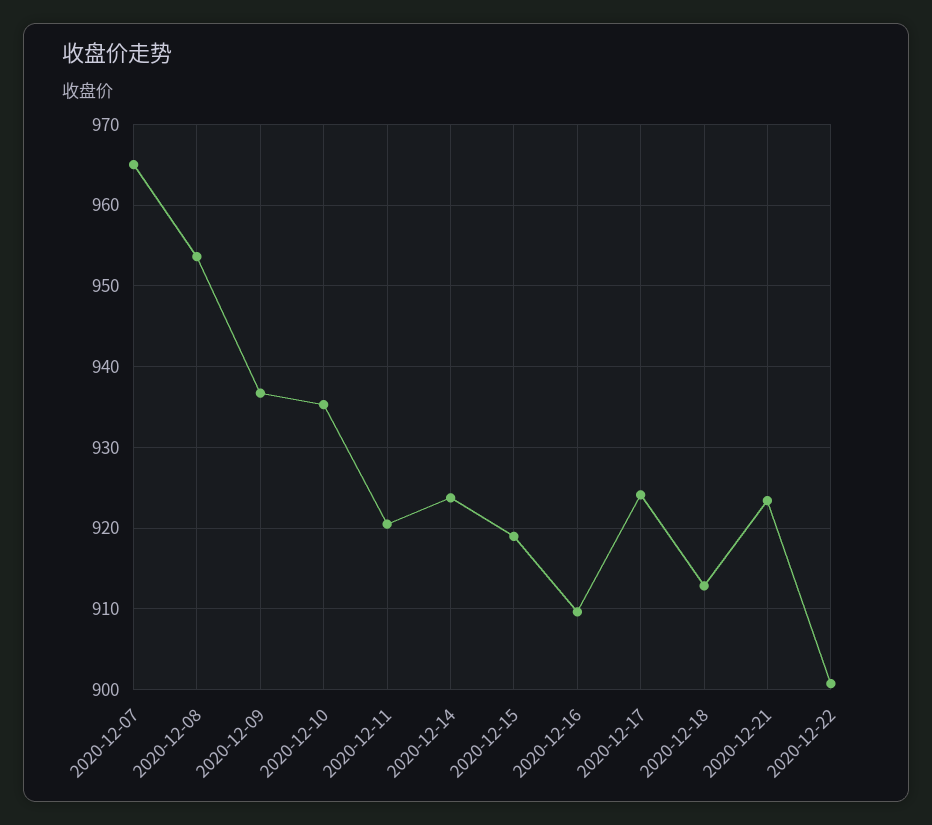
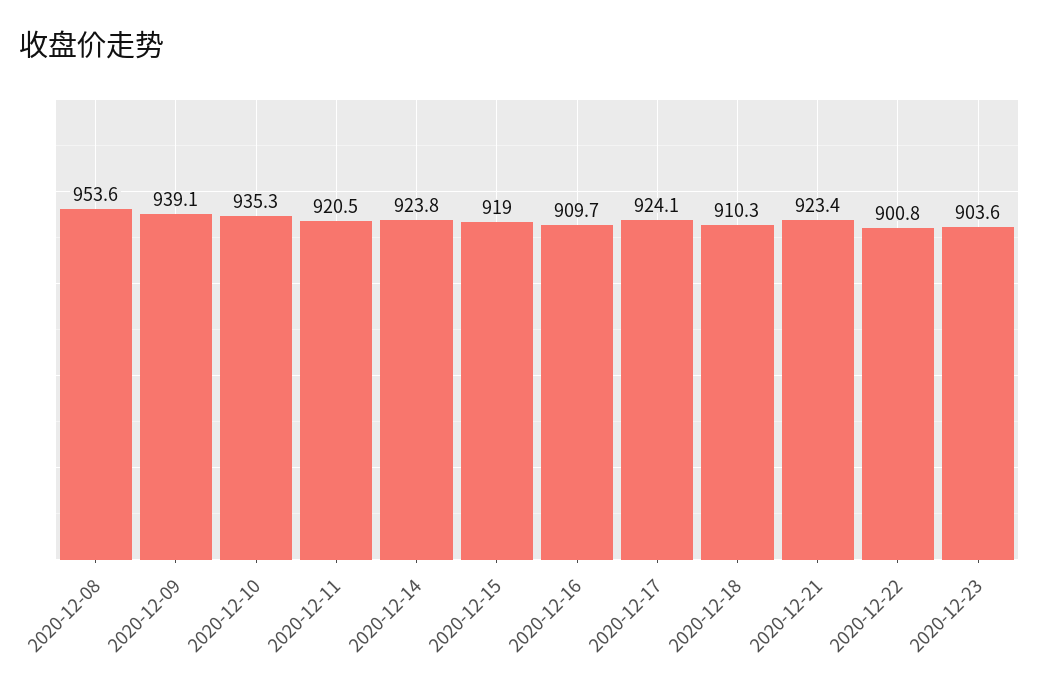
2020-12-07: 965 -> none
2020-12-09: 937 -> 939.1
2020-12-18: 913 -> 910.3
2020-12-23: none -> 903.6

